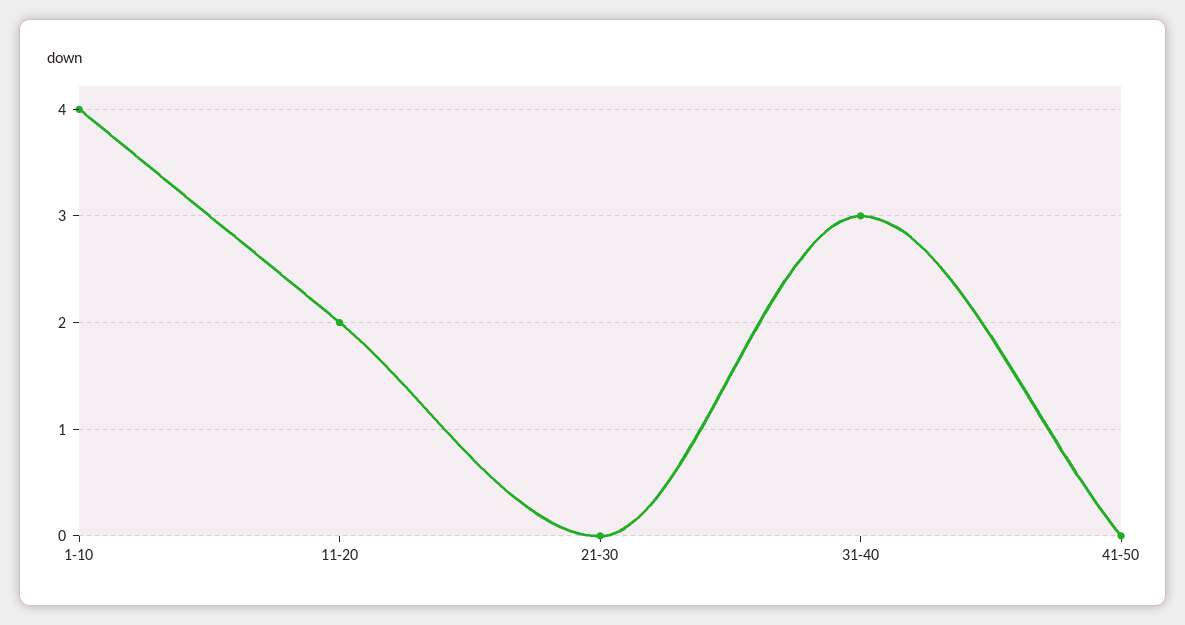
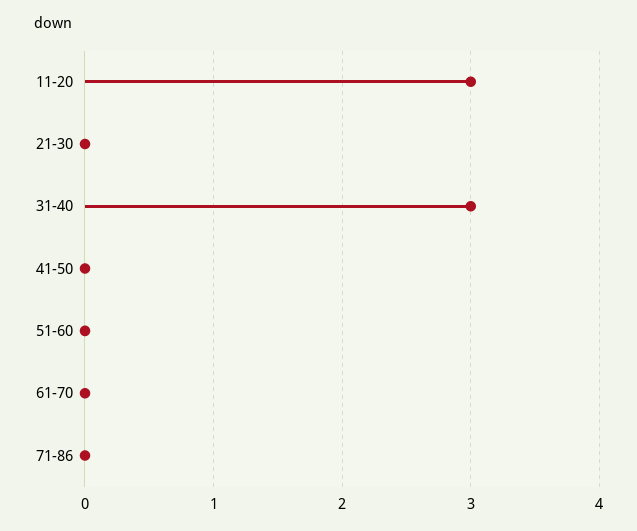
1-10: 4 -> none
11-20: 2 -> 3
51-60: none -> 0
61-70: none -> 0
71-86: none -> 0

